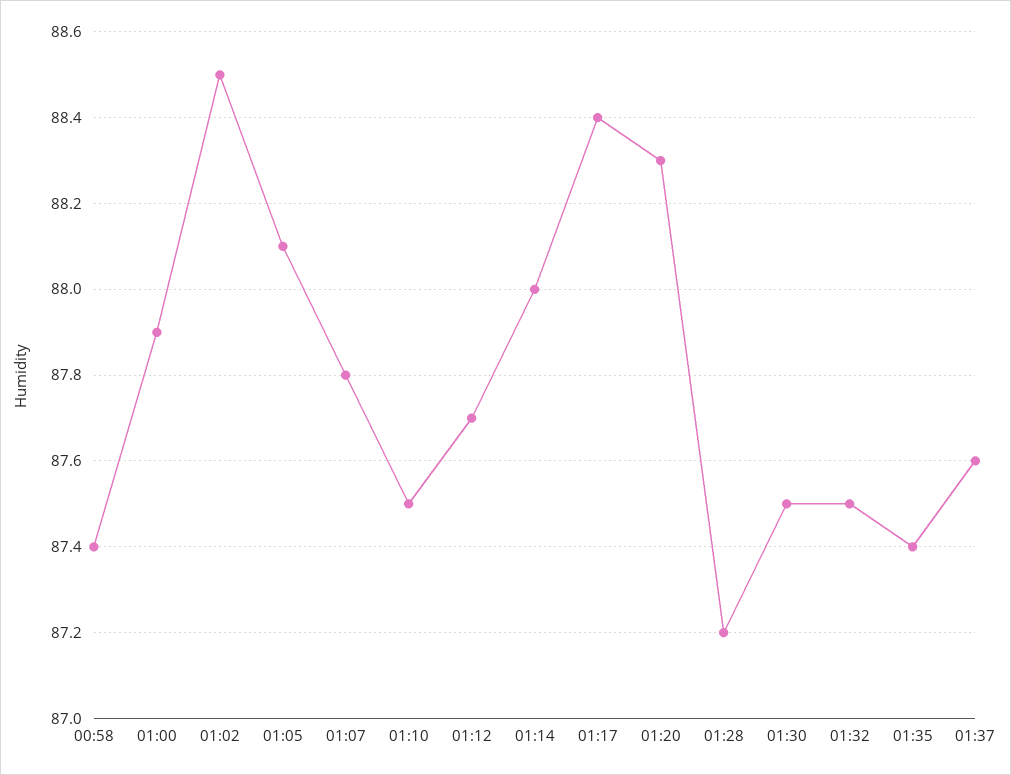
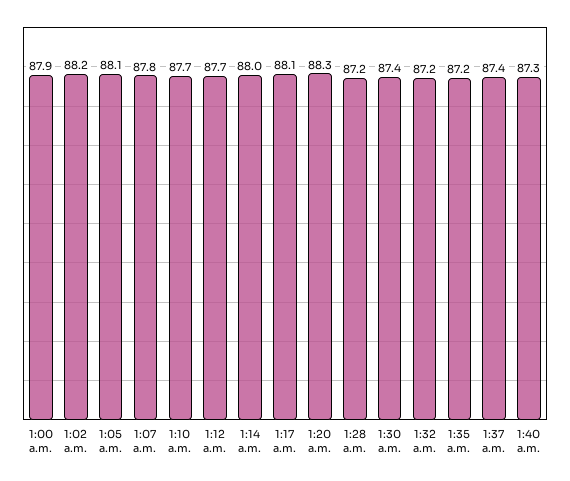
00:58: 87.4 -> none
01:02: 88.5 -> 88.2
01:10: 87.5 -> 87.7
01:17: 88.4 -> 88.1
01:30: 87.5 -> 87.4
01:32: 87.5 -> 87.2
01:35: 87.4 -> 87.2
01:37: 87.6 -> 87.4
1:40 a.m.: none -> 87.3

